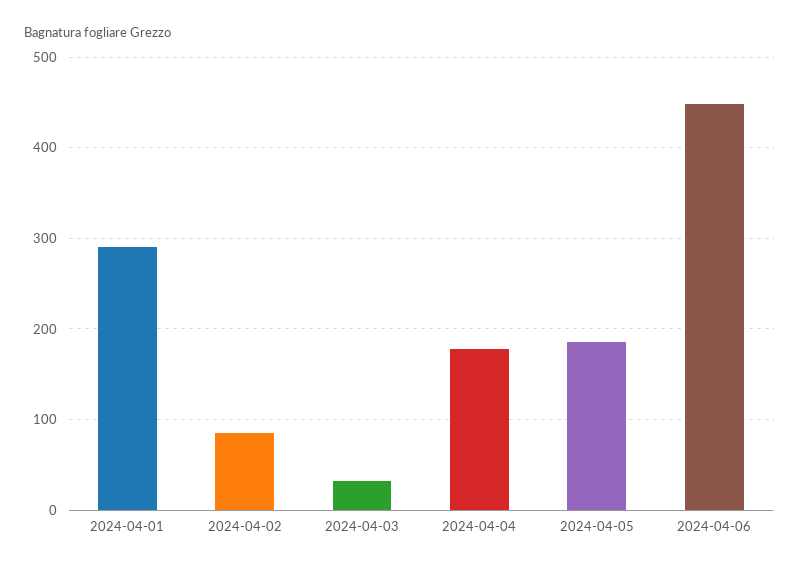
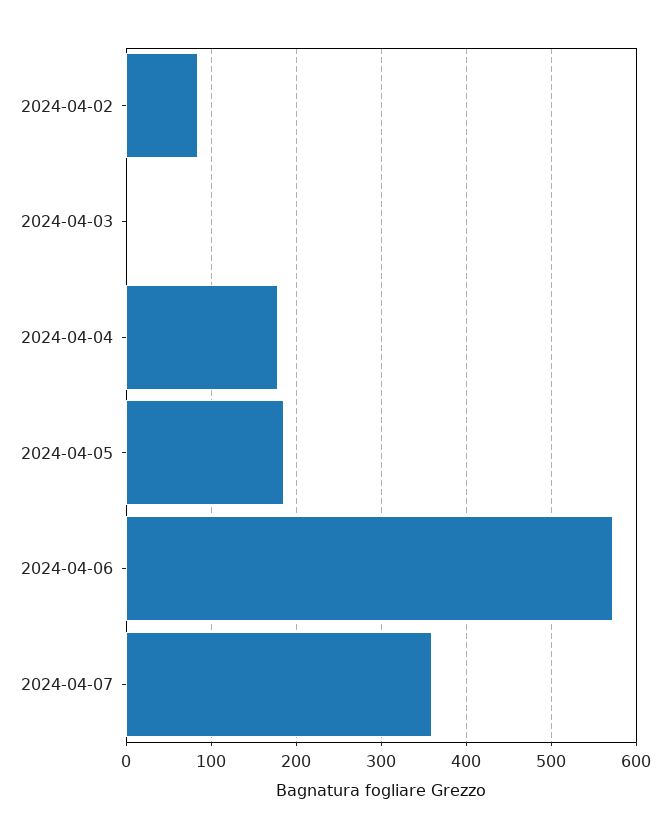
2024-04-01: 290 -> none
2024-04-03: 30 -> 0
2024-04-06: 450 -> 570
2024-04-07: none -> 360

